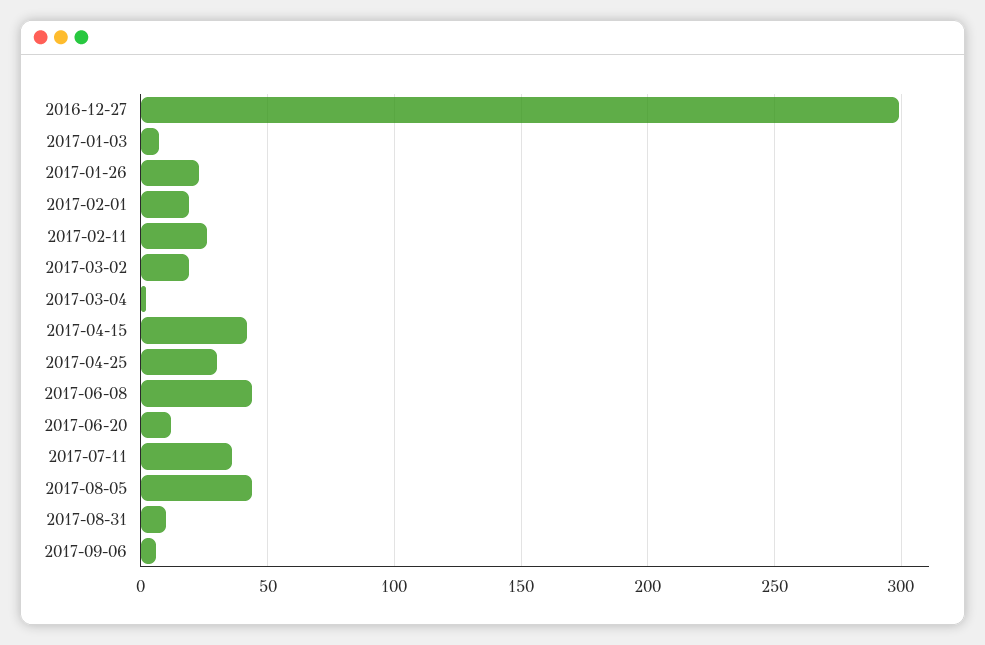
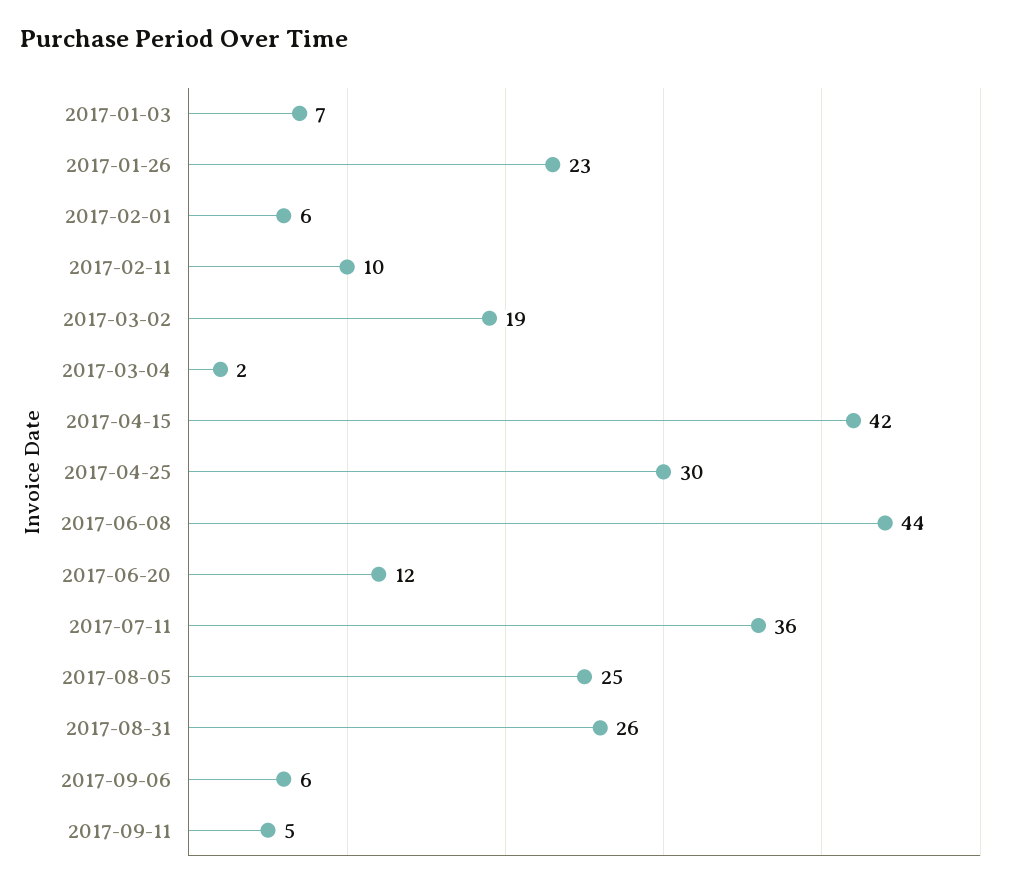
2016-12-27: 300 -> none
2017-02-01: 20 -> 6
2017-02-11: 25 -> 10
2017-08-05: 45 -> 25
2017-08-31: 10 -> 26
2017-09-11: none -> 5

